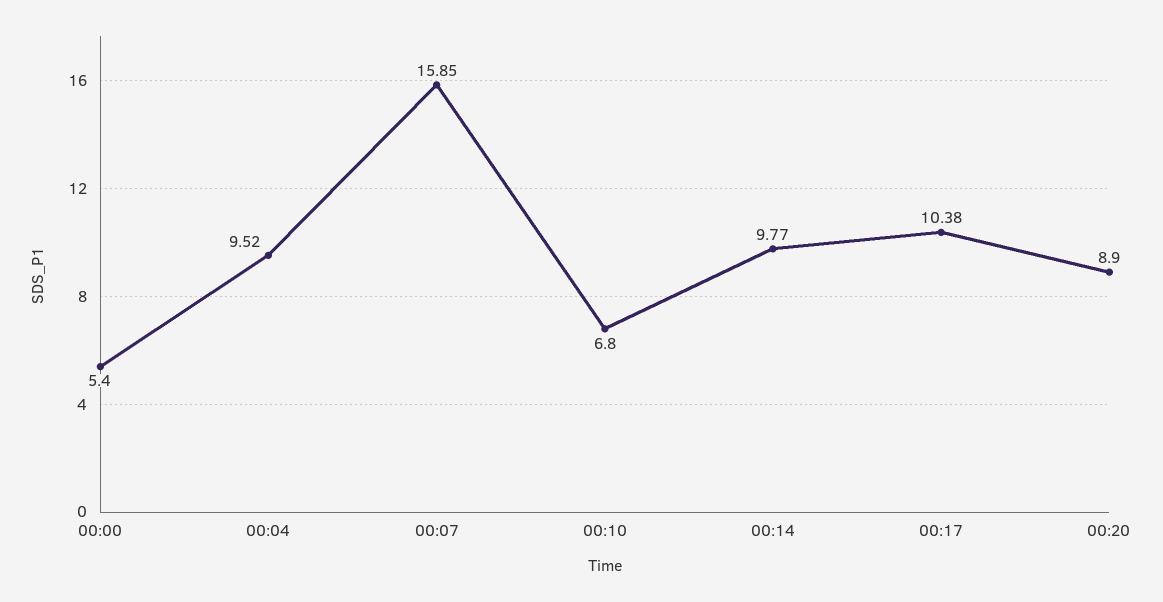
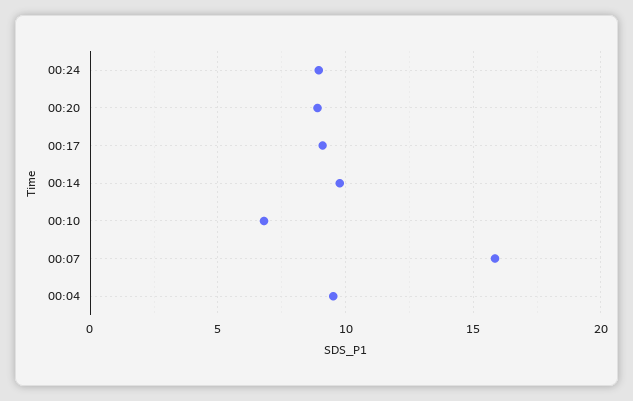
00:00: 5.4 -> none
00:17: 10.38 -> 9
00:24: none -> 9

